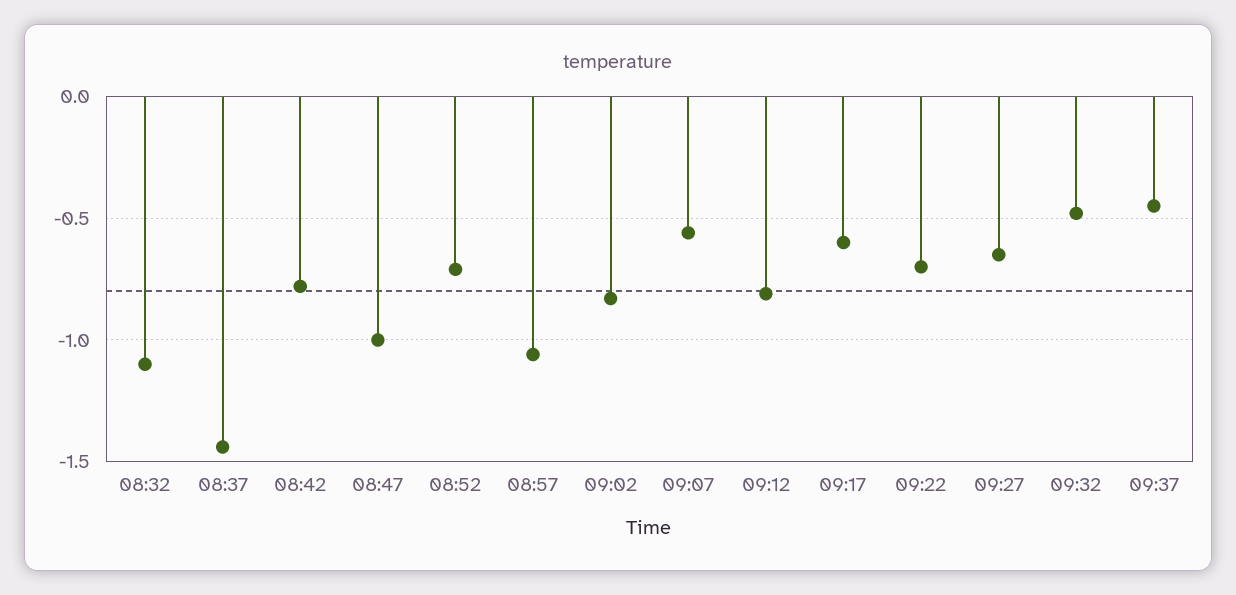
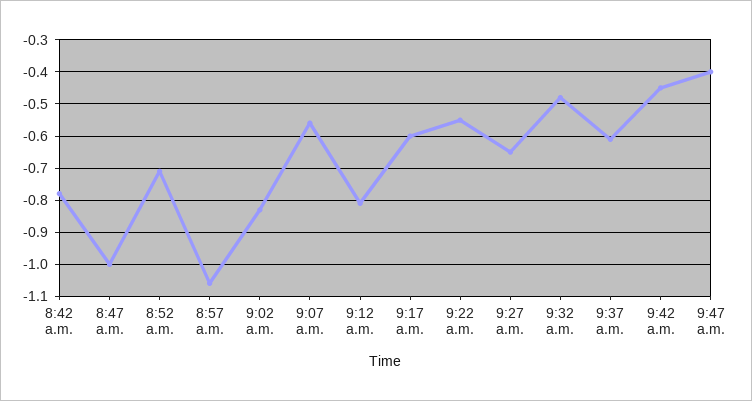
08:32: -1.1 -> none
08:37: -1.45 -> none
09:22: -0.7 -> -0.55
09:37: -0.45 -> -0.6
9:42 a.m.: none -> -0.45
9:47 a.m.: none -> -0.4

